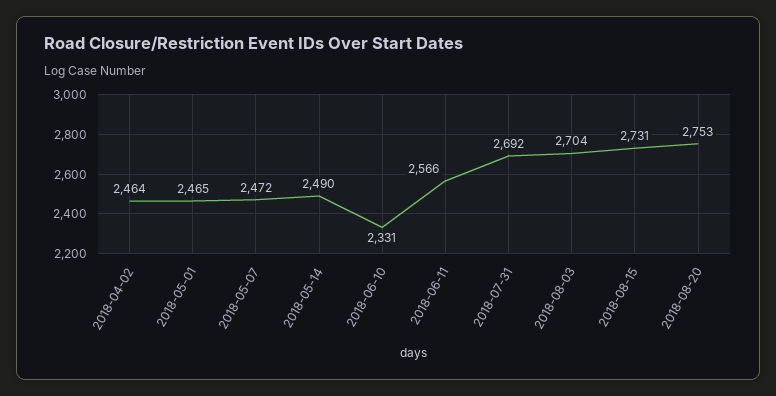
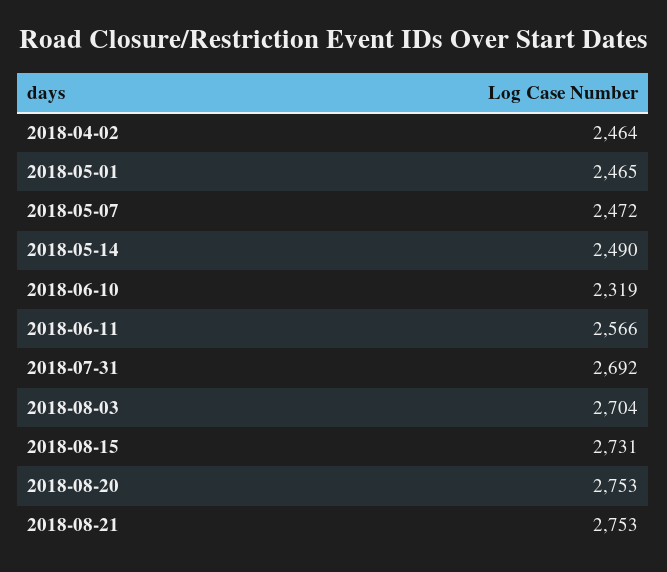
2018-06-10: 2331 -> 2319
2018-08-21: none -> 2753

